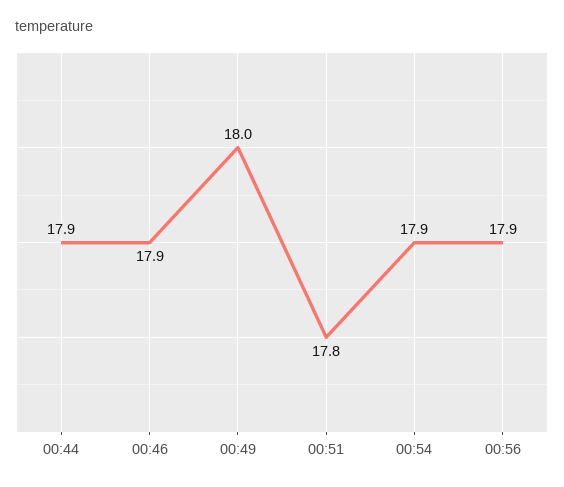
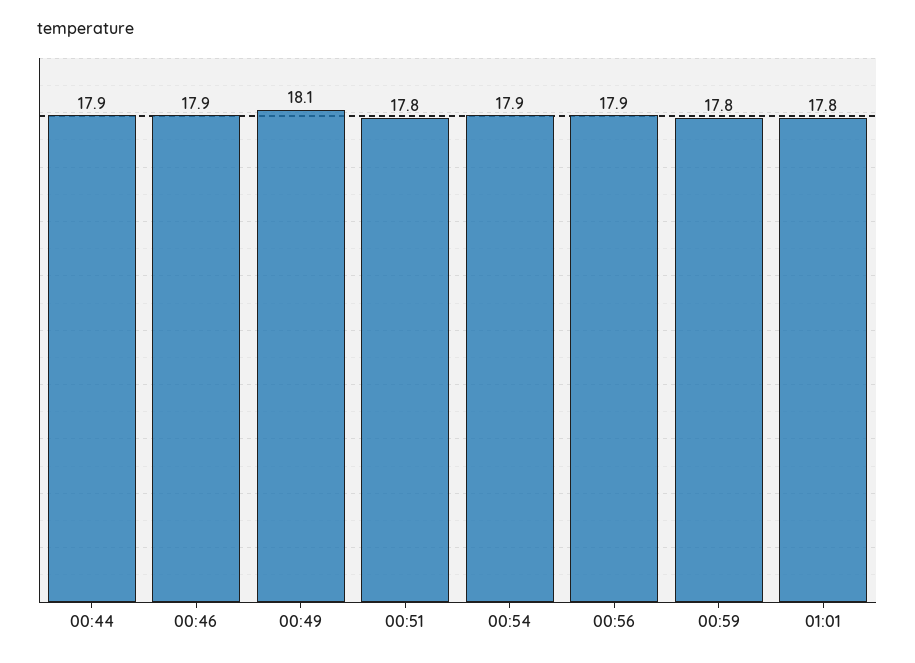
00:49: 18 -> 18.1
00:59: none -> 17.8
01:01: none -> 17.8

